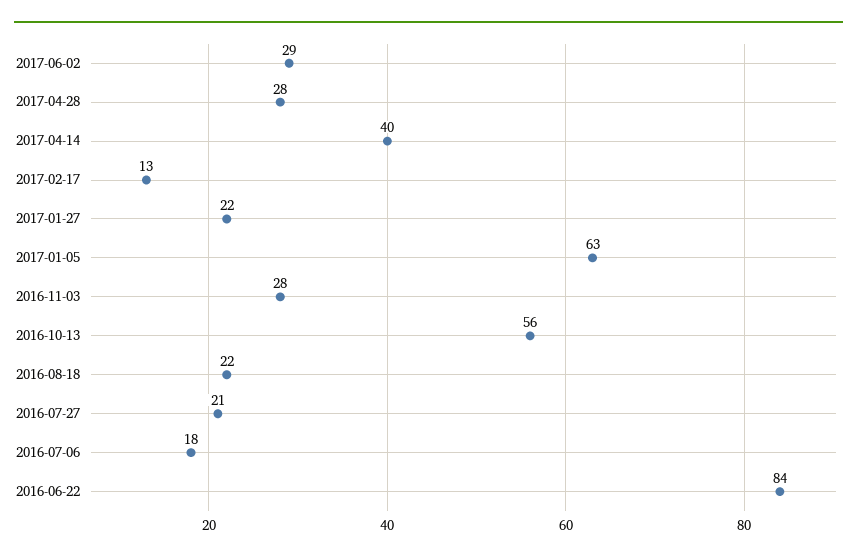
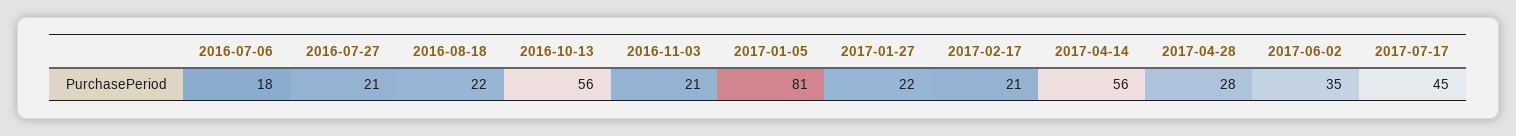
2017-06-02: 29 -> 35
2017-04-14: 40 -> 56
2017-02-17: 13 -> 21
2017-01-05: 63 -> 81
2016-11-03: 28 -> 21
2016-06-22: 84 -> none
2017-07-17: none -> 45

